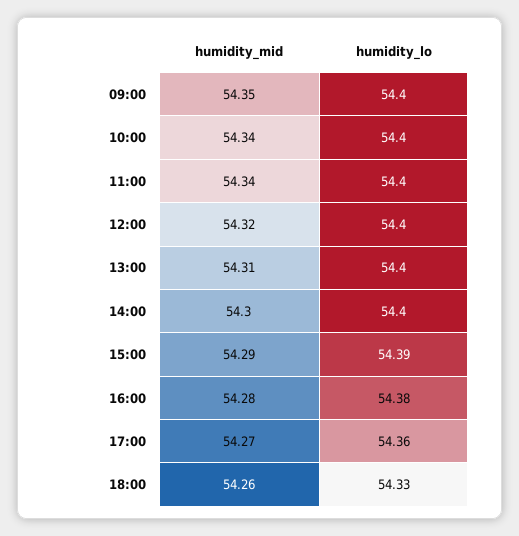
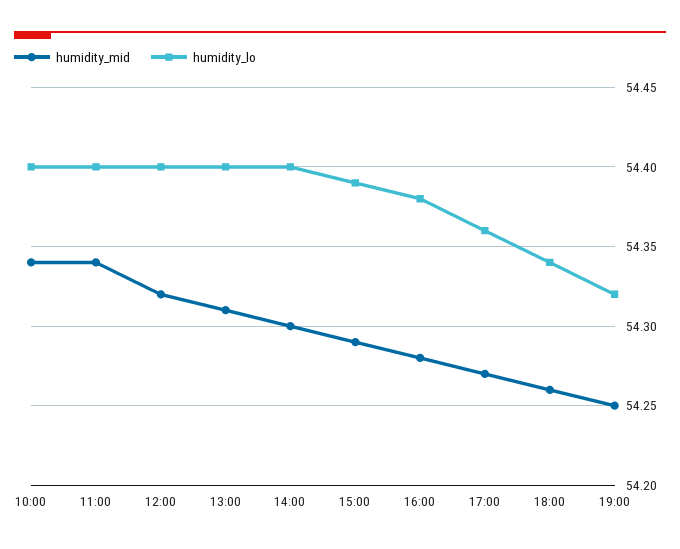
humidity_mid, 09:00: 54.35 -> none
humidity_lo, 09:00: 54.4 -> none
humidity_lo, 18:00: 54.33 -> 54.34
humidity_mid, 19:00: none -> 54.25
humidity_lo, 19:00: none -> 54.32

